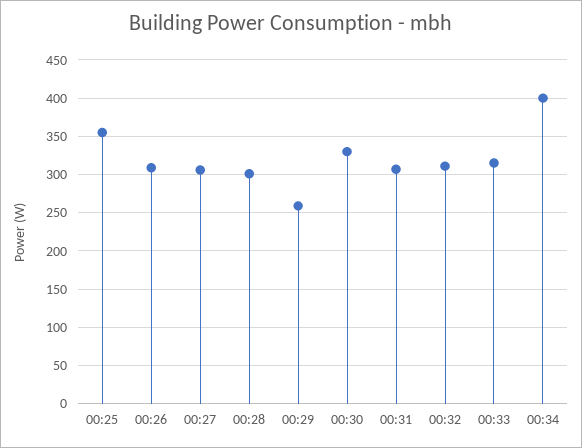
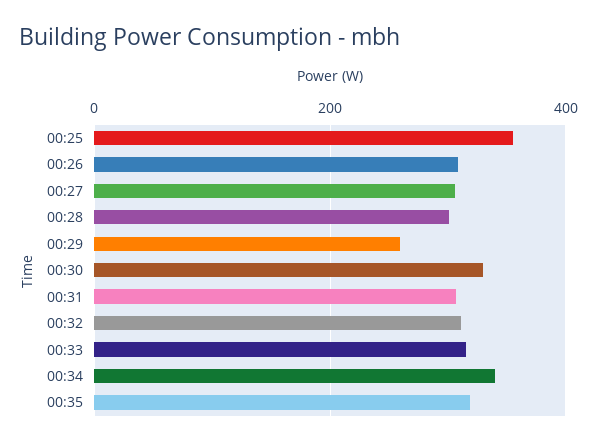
00:34: 400 -> 340
00:35: none -> 320

